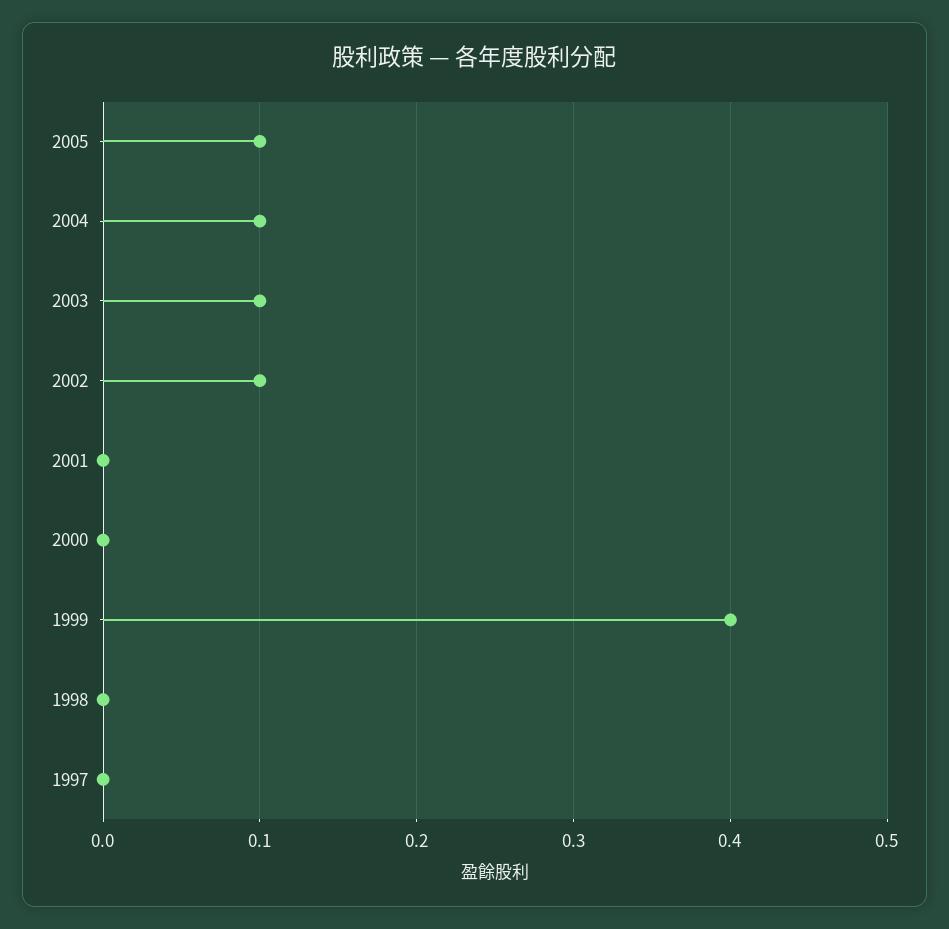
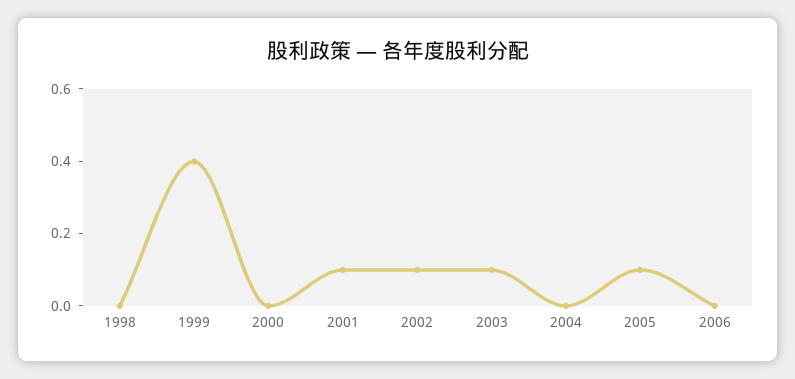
2004: 0.1 -> 0
2001: 0 -> 0.1
1997: 0 -> none
2006: none -> 0

